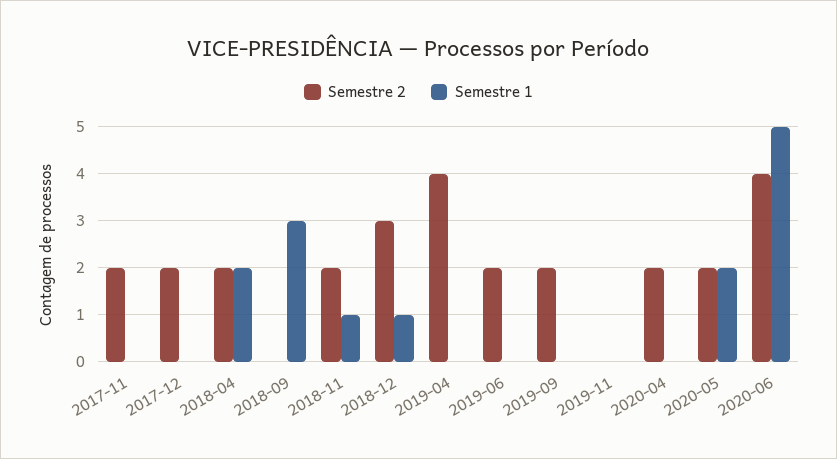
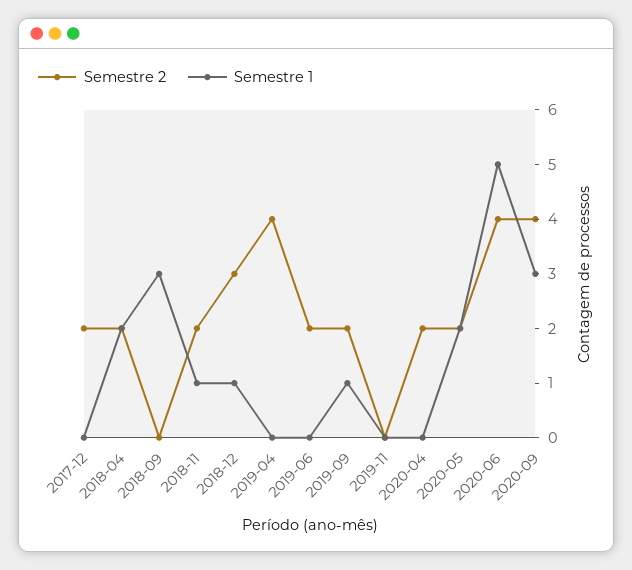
Semestre 2, 2017-11: 2 -> none
Semestre 1, 2017-11: 0 -> none
Semestre 1, 2019-09: 0 -> 1
Semestre 2, 2020-09: none -> 4
Semestre 1, 2020-09: none -> 3

